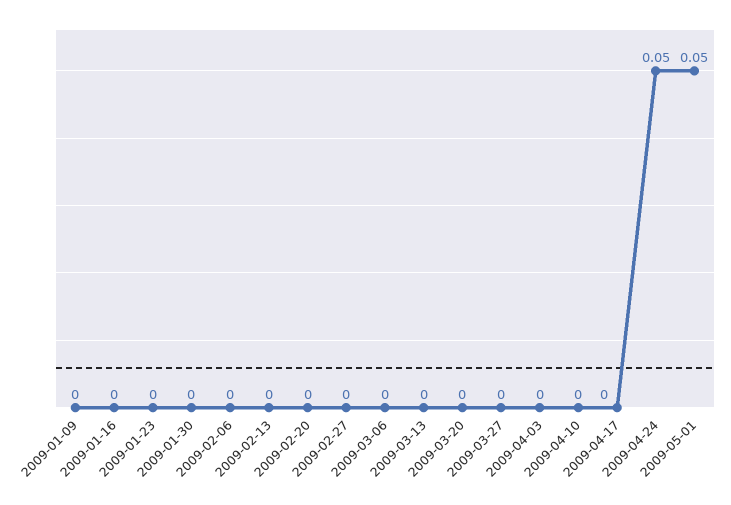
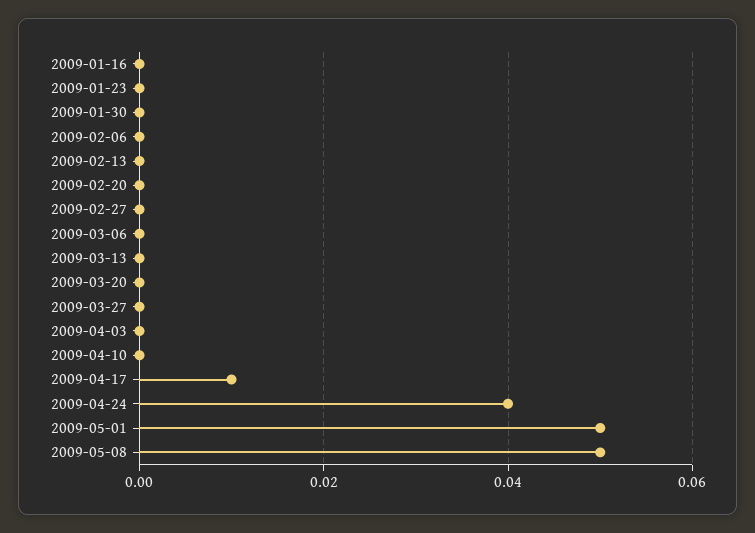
2009-01-09: 0 -> none
2009-04-17: 0 -> 0.01
2009-04-24: 0.05 -> 0.04
2009-05-08: none -> 0.05

